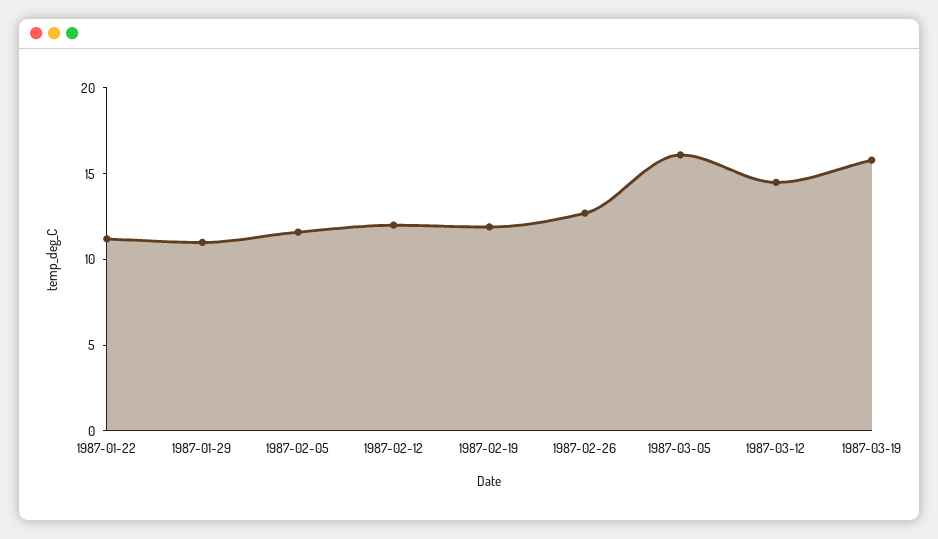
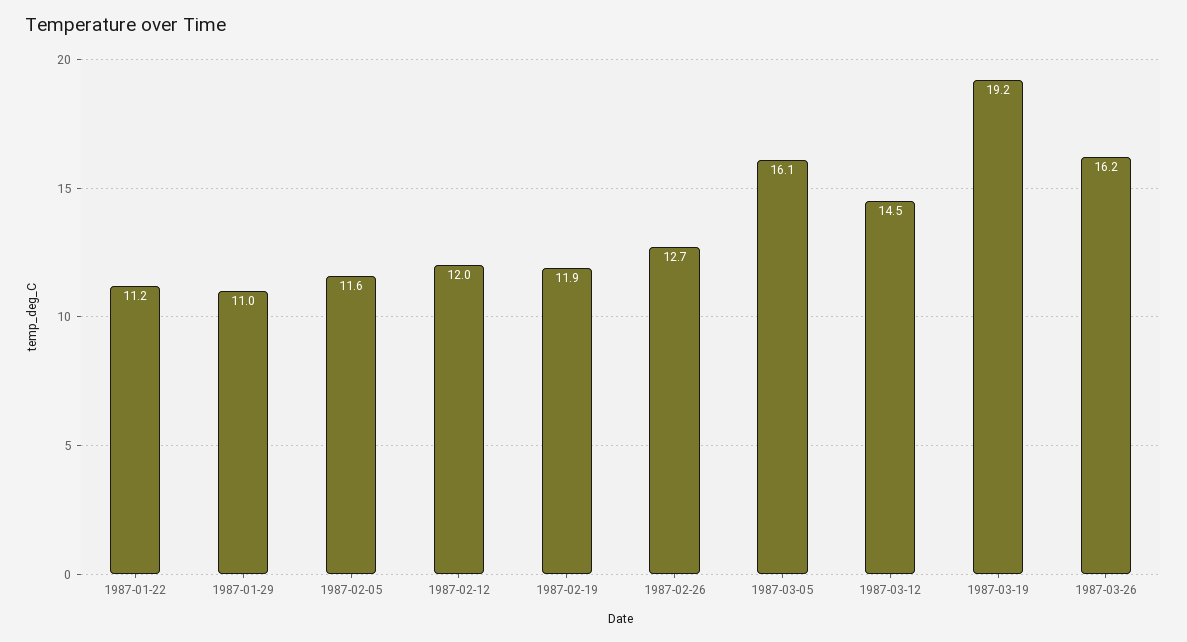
1987-03-19: 16 -> 19.2
1987-03-26: none -> 16.2

